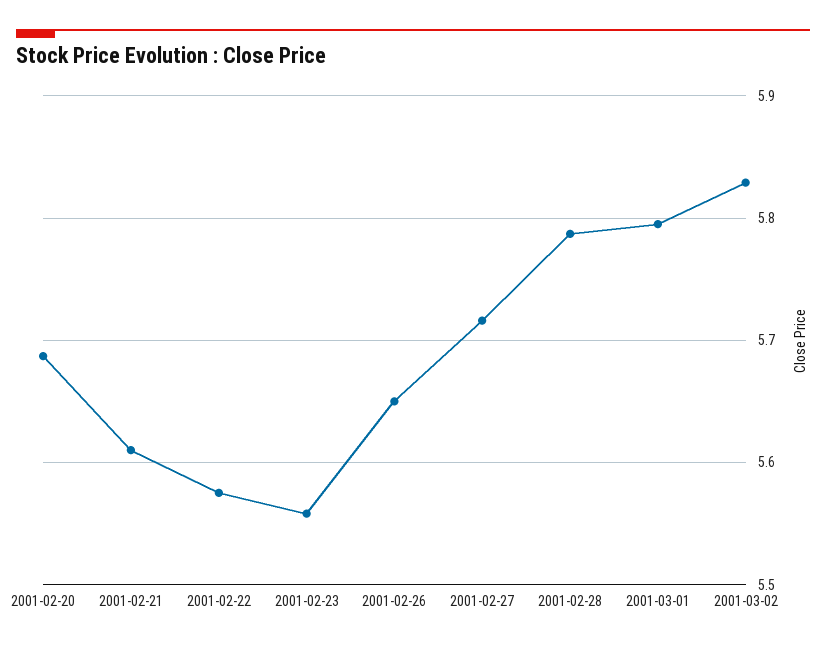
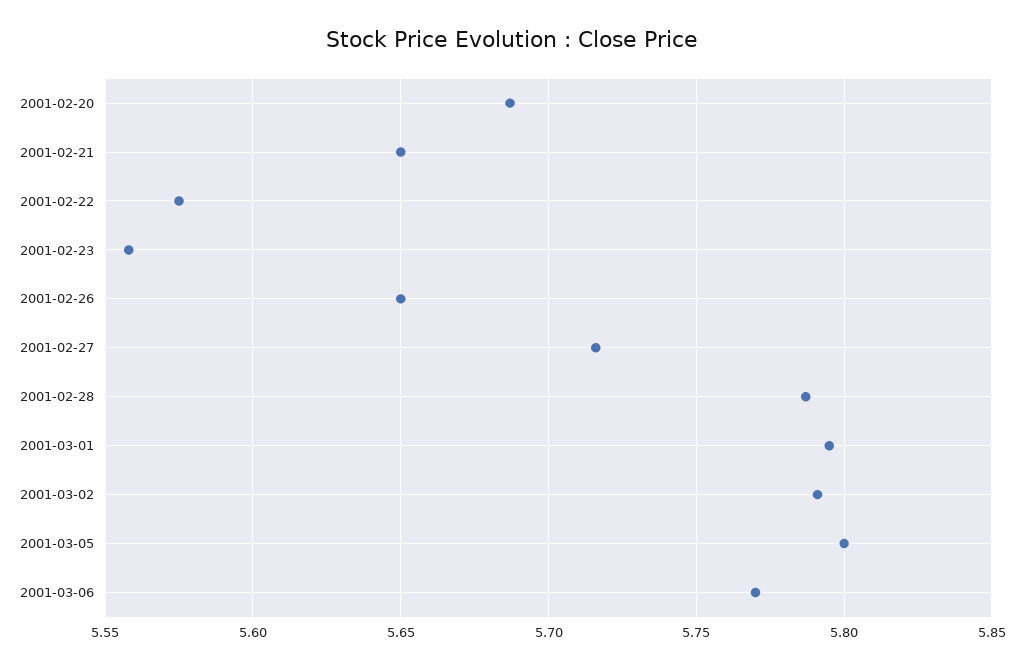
2001-02-21: 5.61 -> 5.65
2001-03-02: 5.83 -> 5.79
2001-03-05: none -> 5.8
2001-03-06: none -> 5.77

